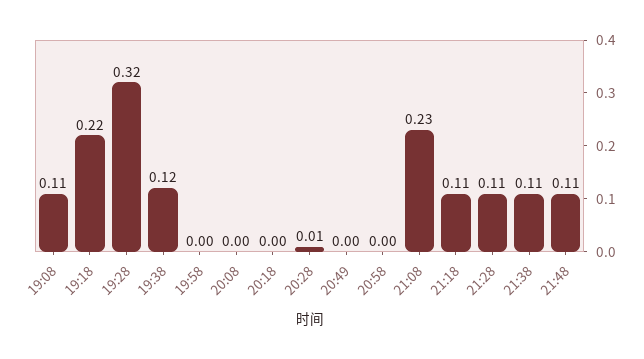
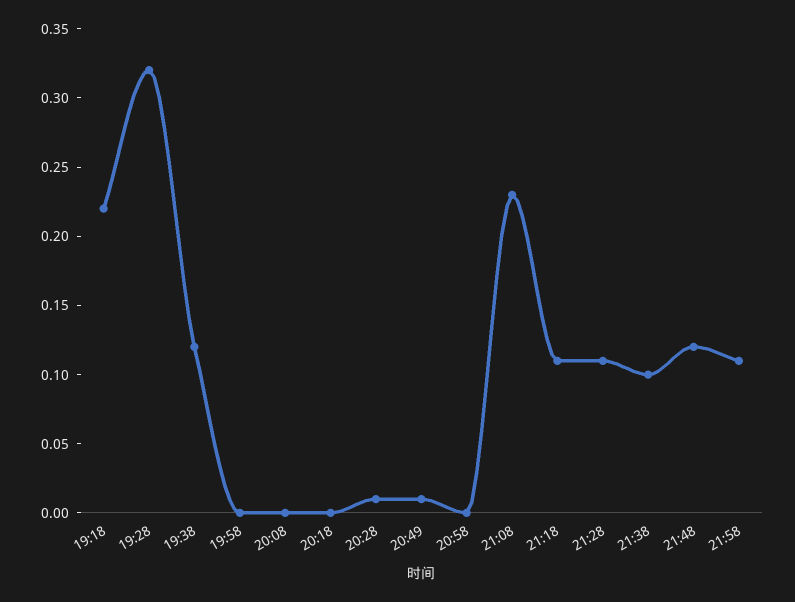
19:08: 0.11 -> none
20:49: 0 -> 0.01
21:38: 0.11 -> 0.1
21:48: 0.11 -> 0.12
21:58: none -> 0.11

